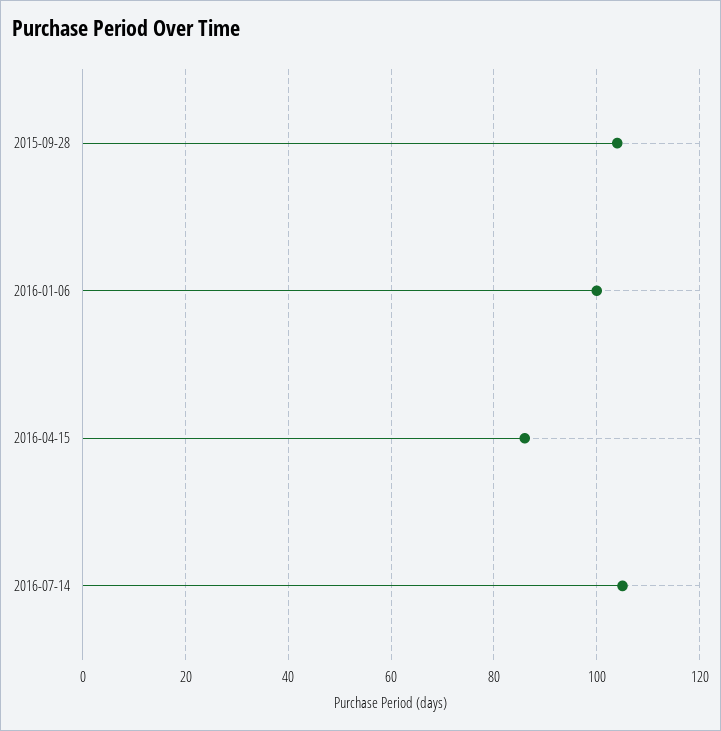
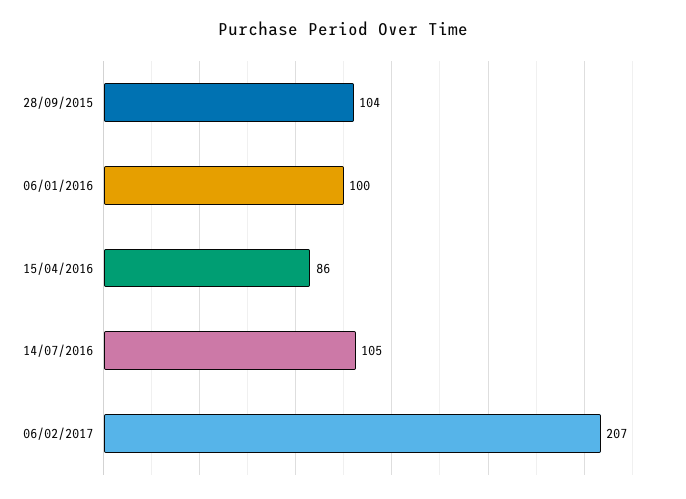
06/02/2017: none -> 207

